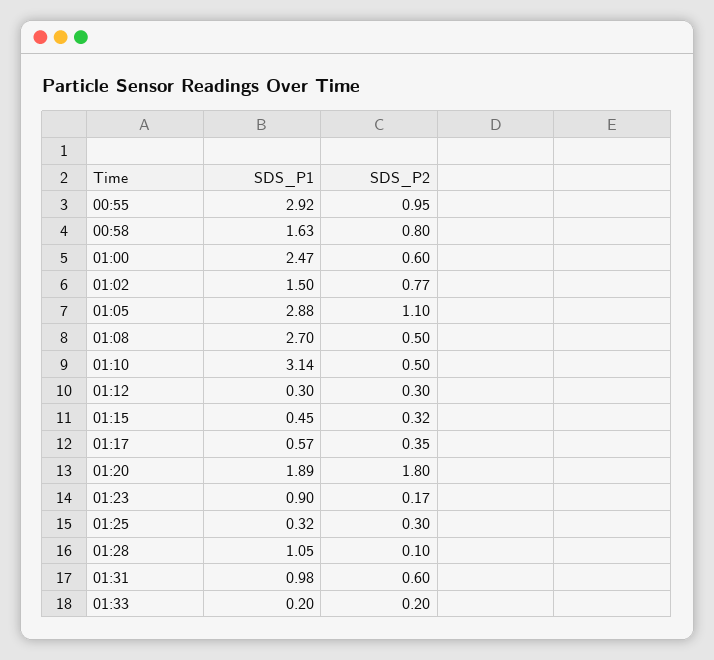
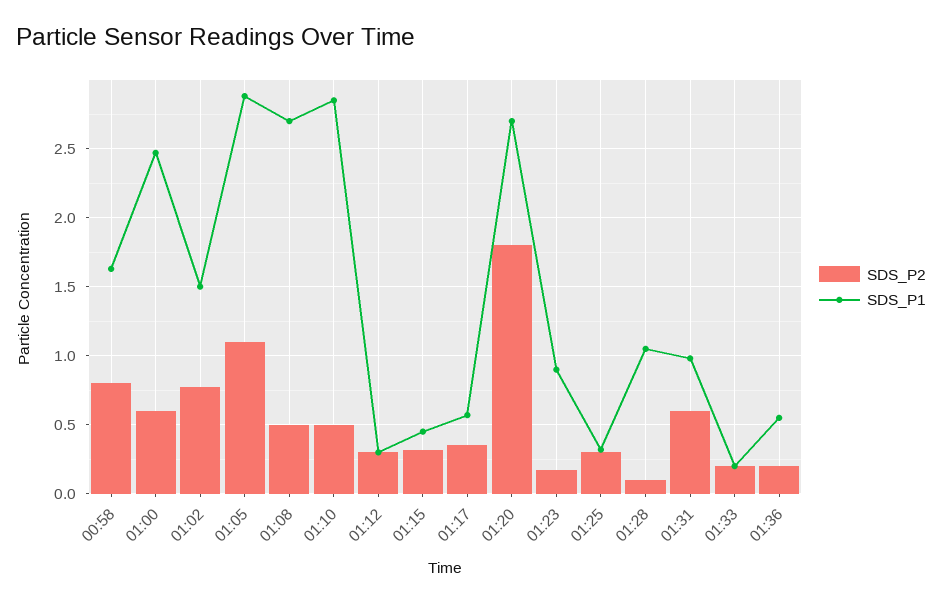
SDS_P1, 00:55: 2.92 -> none
SDS_P2, 00:55: 0.95 -> none
SDS_P1, 01:10: 3.14 -> 2.85
SDS_P1, 01:20: 1.89 -> 2.7
SDS_P2, 01:36: none -> 0.2
SDS_P1, 01:36: none -> 0.55

